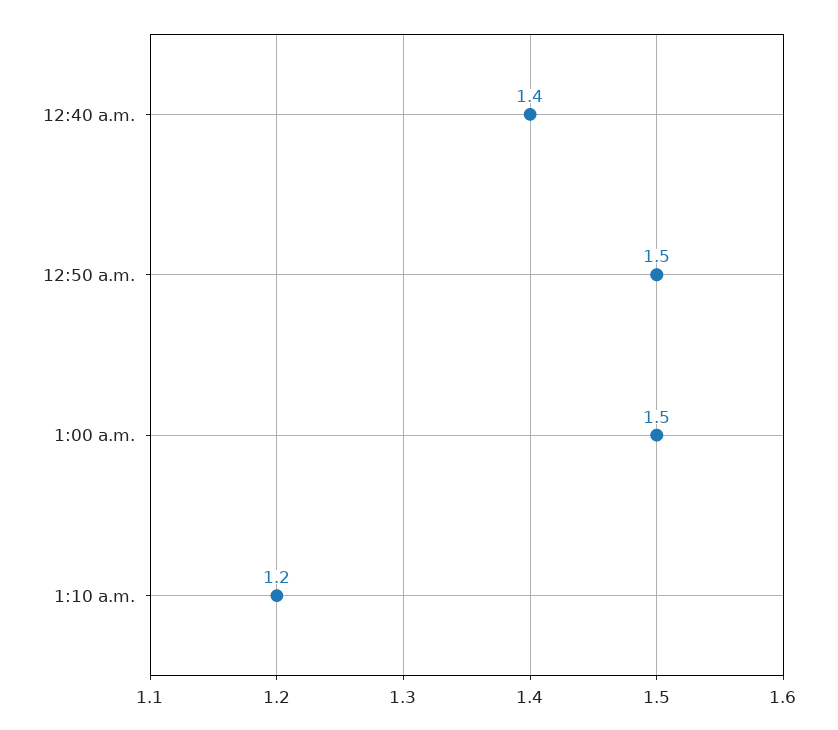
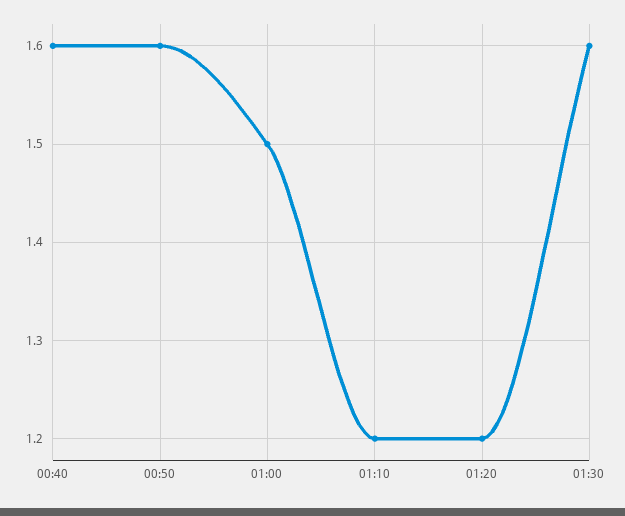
12:40 a.m.: 1.4 -> 1.6
12:50 a.m.: 1.5 -> 1.6
01:20: none -> 1.2
01:30: none -> 1.6

